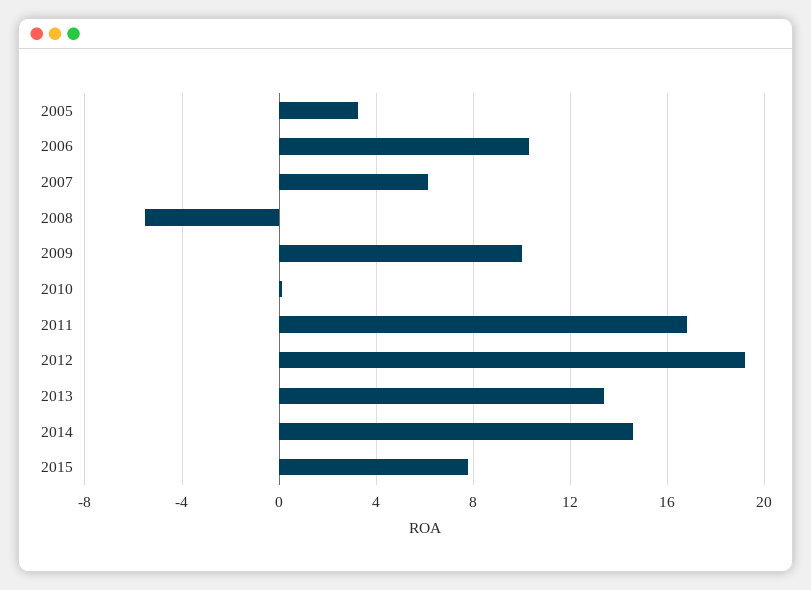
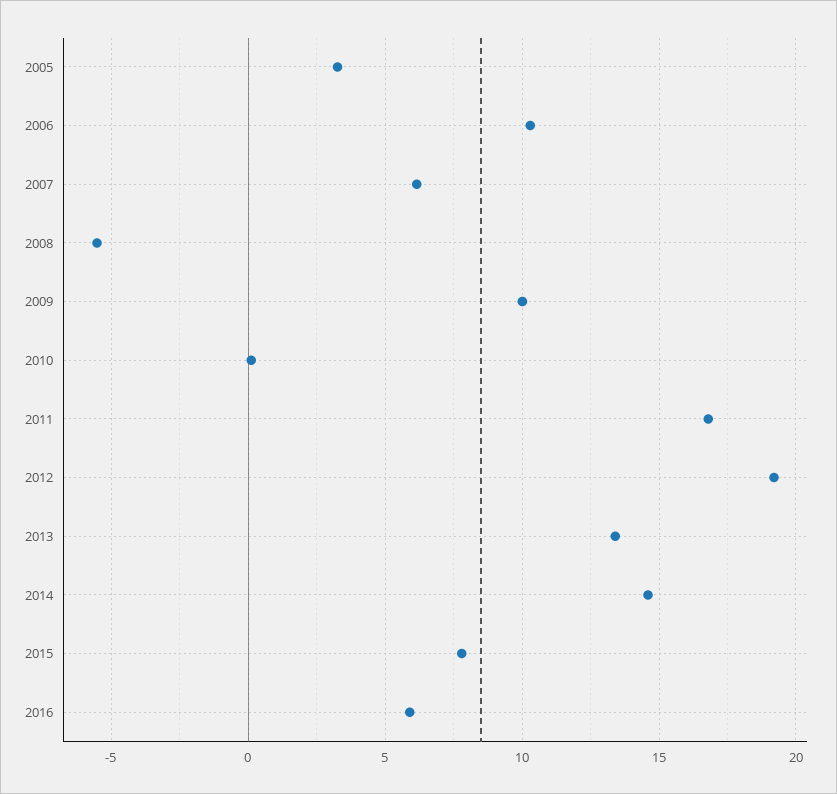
2016: none -> 6

